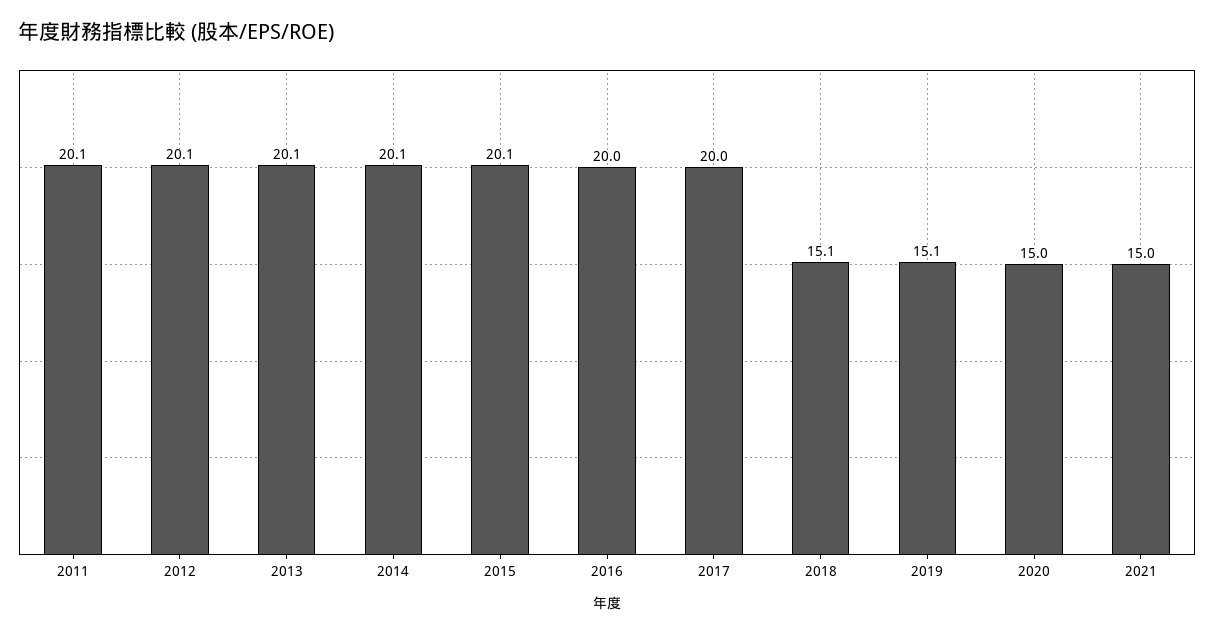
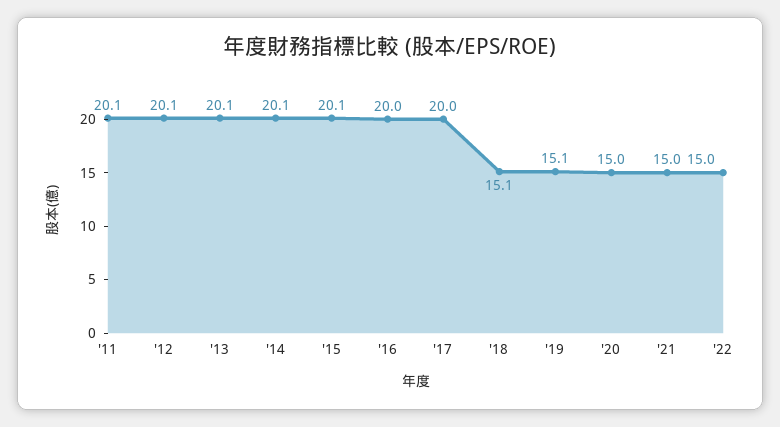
'22: none -> 15

